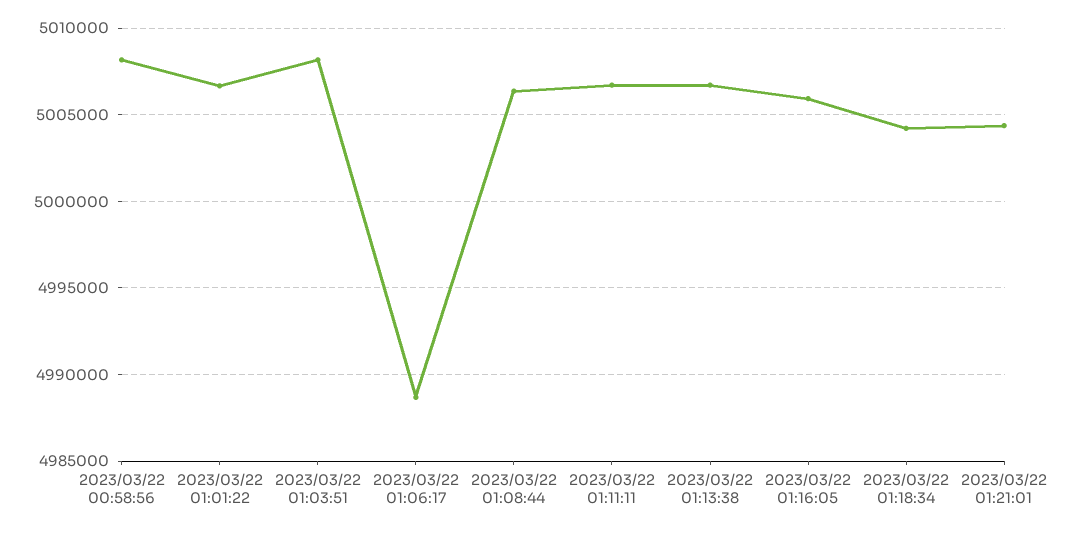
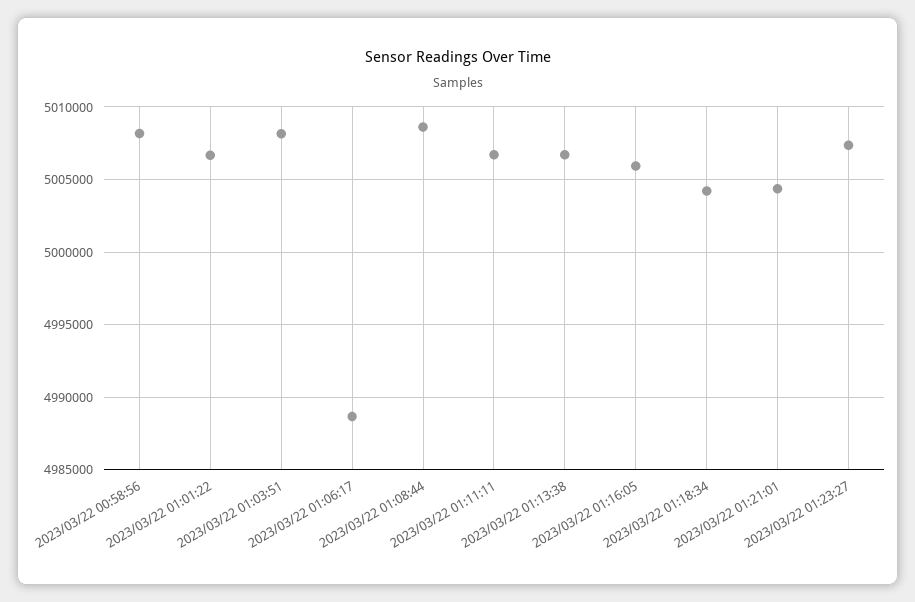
2023/03/22 01:08:44: 5006500 -> 5008500
2023/03/22 01:23:27: none -> 5007500

